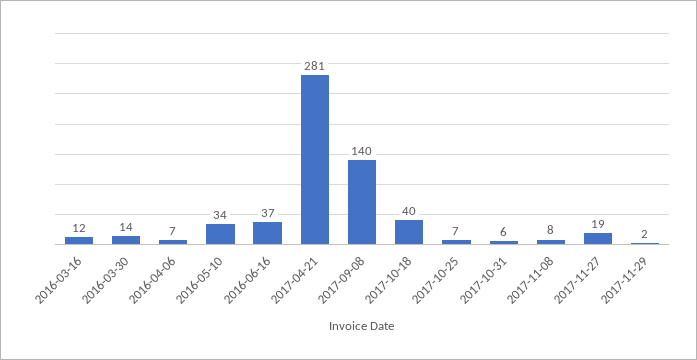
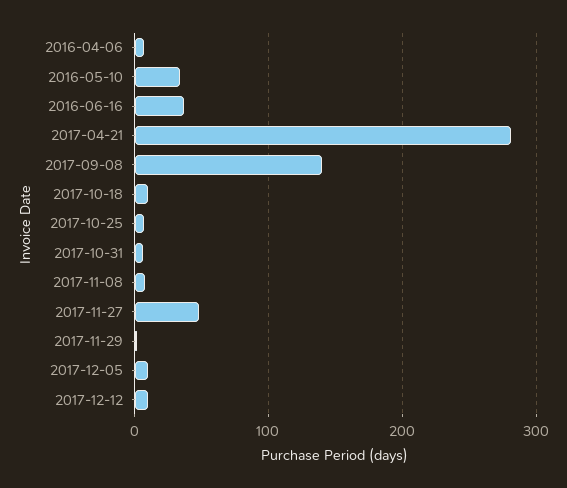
2016-03-16: 12 -> none
2016-03-30: 14 -> none
2017-10-18: 40 -> 10
2017-11-27: 19 -> 50
2017-12-05: none -> 10
2017-12-12: none -> 10

